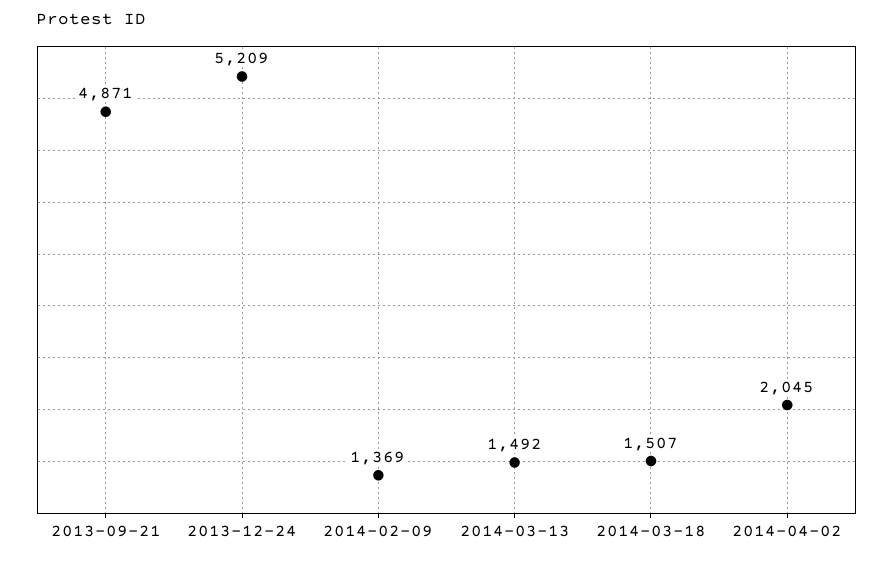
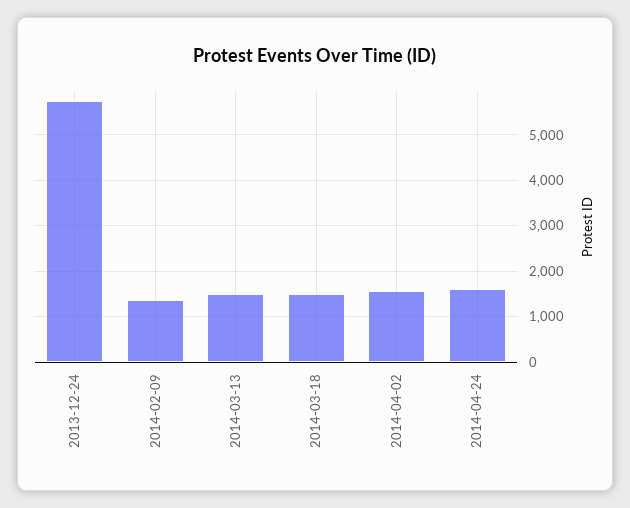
2013-09-21: 4871 -> none
2013-12-24: 5209 -> 5800
2014-04-02: 2045 -> 1600
2014-04-24: none -> 1600

